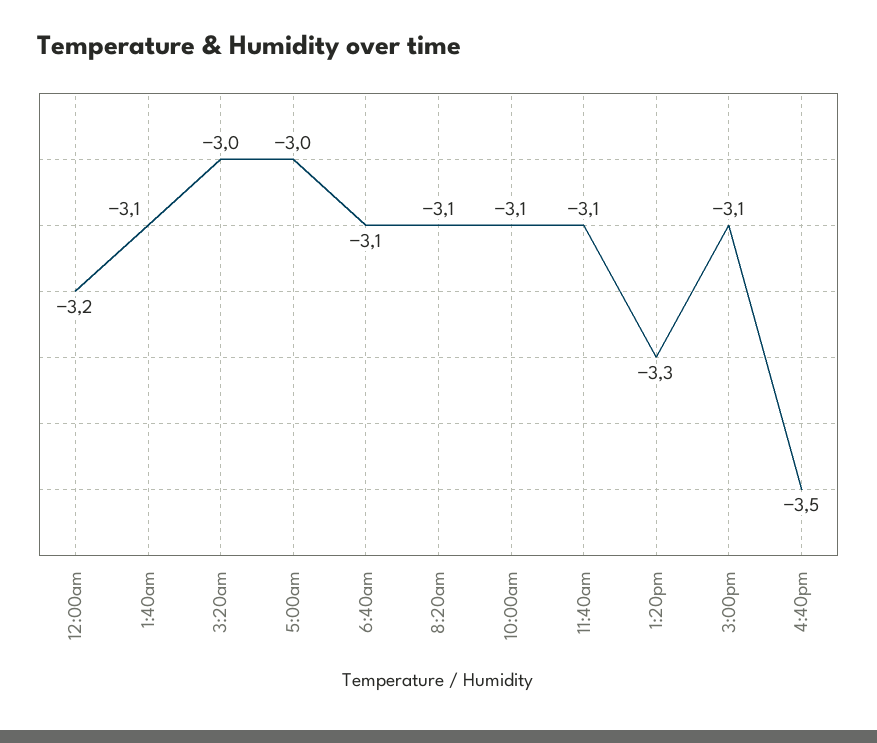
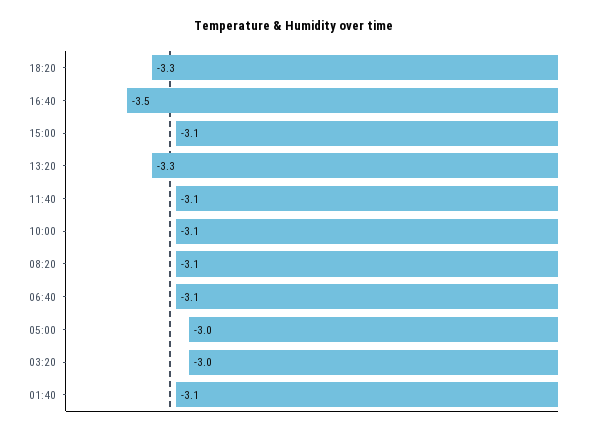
12:00am: -3.2 -> none
18:20: none -> -3.3

